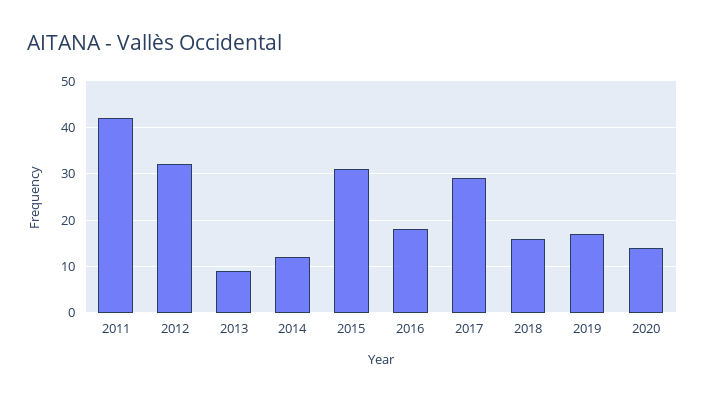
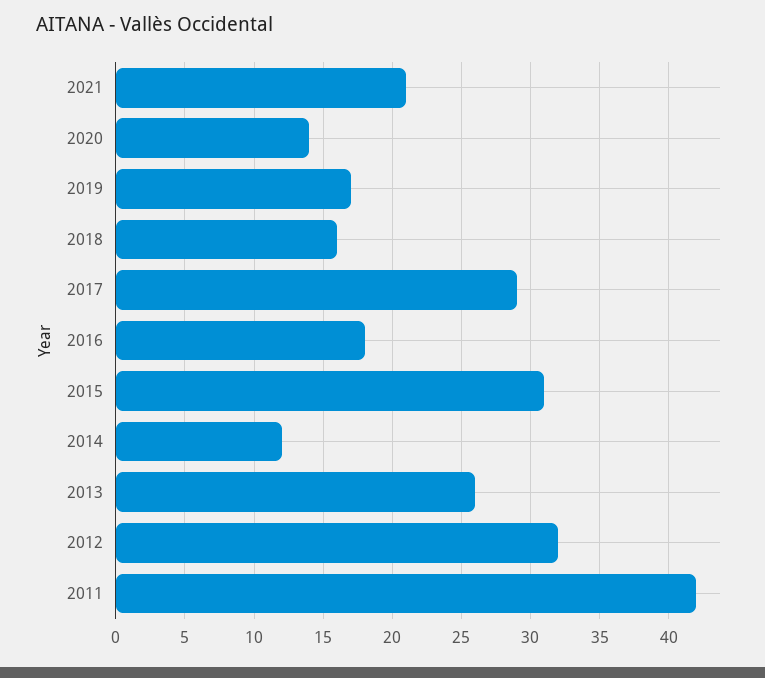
2013: 10 -> 26
2021: none -> 21

